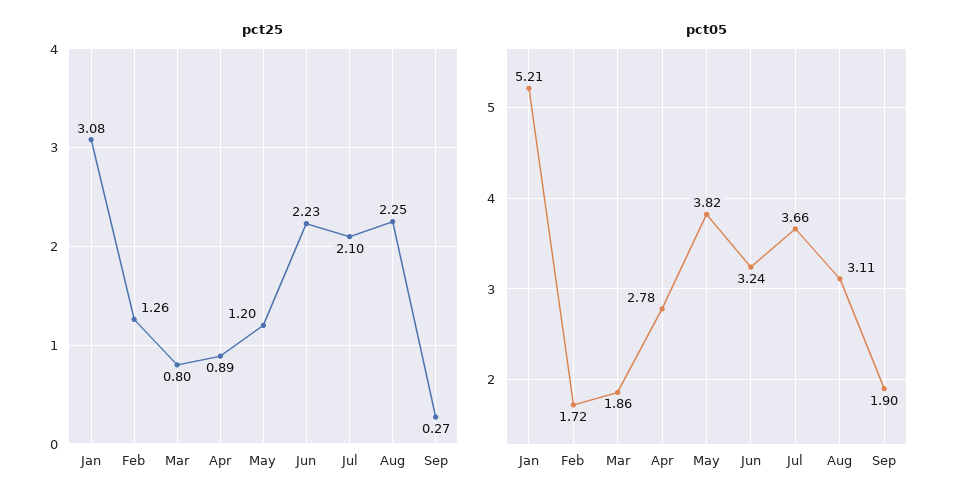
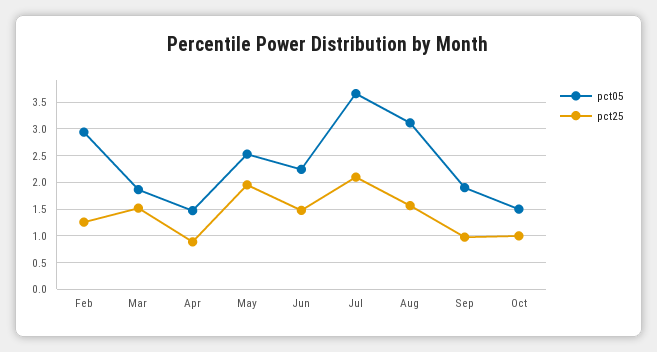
pct25, Jan: 3.08 -> none
pct25, Mar: 0.8 -> 1.5
pct25, May: 1.2 -> 2
pct25, Jun: 2.23 -> 1.5
pct25, Aug: 2.25 -> 1.5
pct25, Sep: 0.27 -> 1
pct05, Jan: 5.21 -> none
pct05, Feb: 1.72 -> 3
pct05, Apr: 2.78 -> 1.5
pct05, May: 3.82 -> 2.5
pct05, Jun: 3.24 -> 2.25
pct05, Oct: none -> 1.5
pct25, Oct: none -> 1

